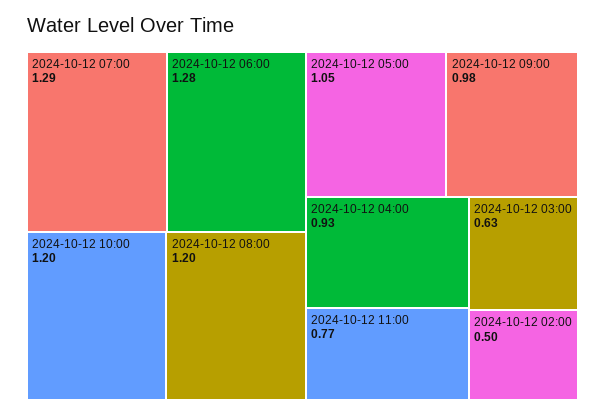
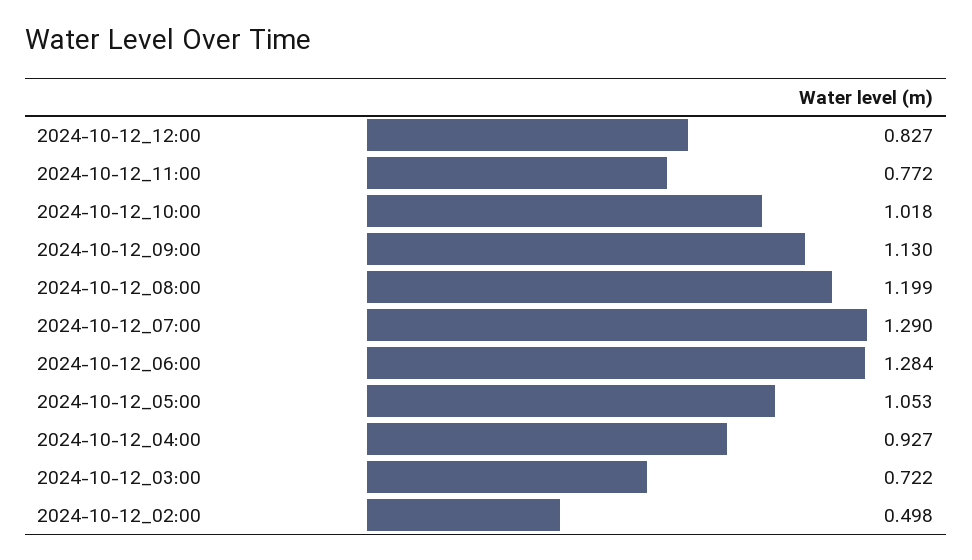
2024-10-12 10:00: 1.2 -> 1.018
2024-10-12 09:00: 0.98 -> 1.13
2024-10-12 03:00: 0.63 -> 0.722
2024-10-12_12:00: none -> 0.827

